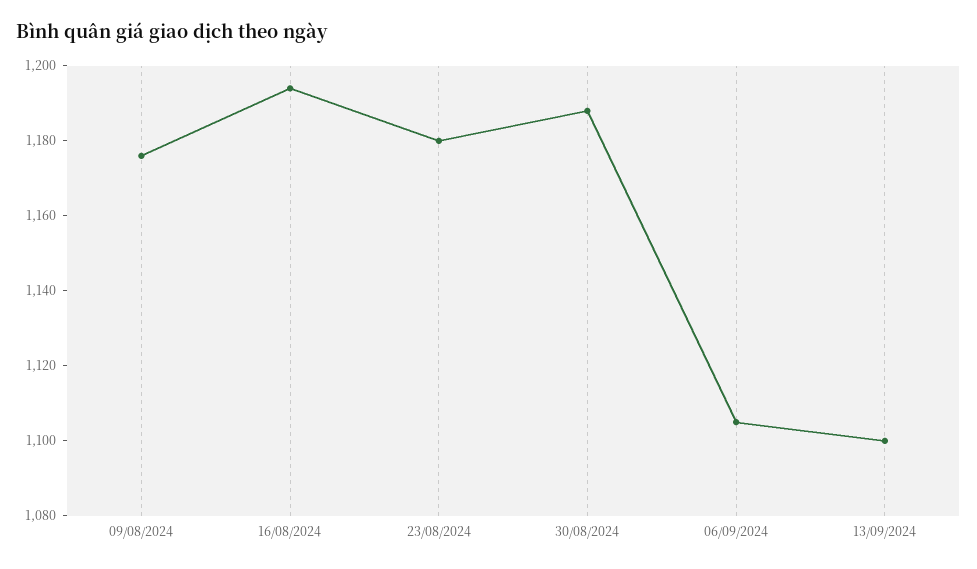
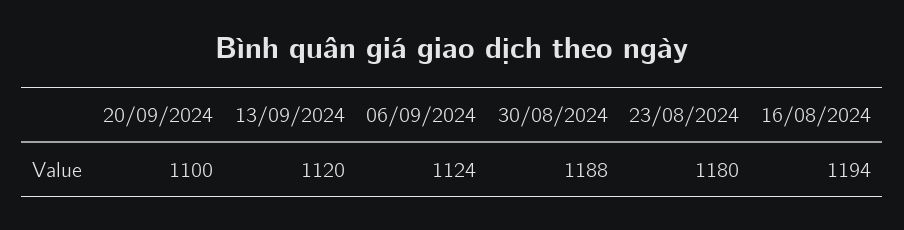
09/08/2024: 1175 -> none
06/09/2024: 1105 -> 1124
13/09/2024: 1100 -> 1120
20/09/2024: none -> 1100

